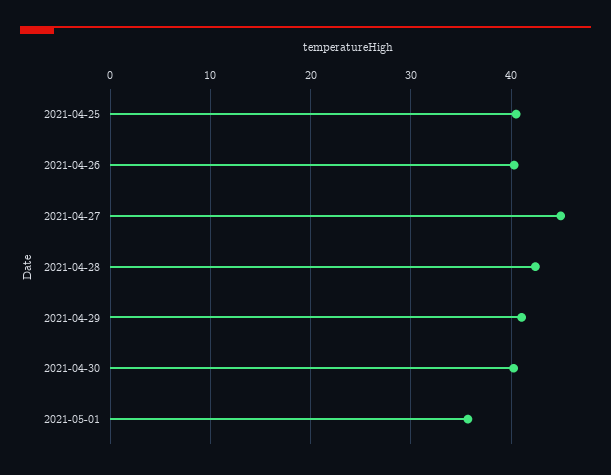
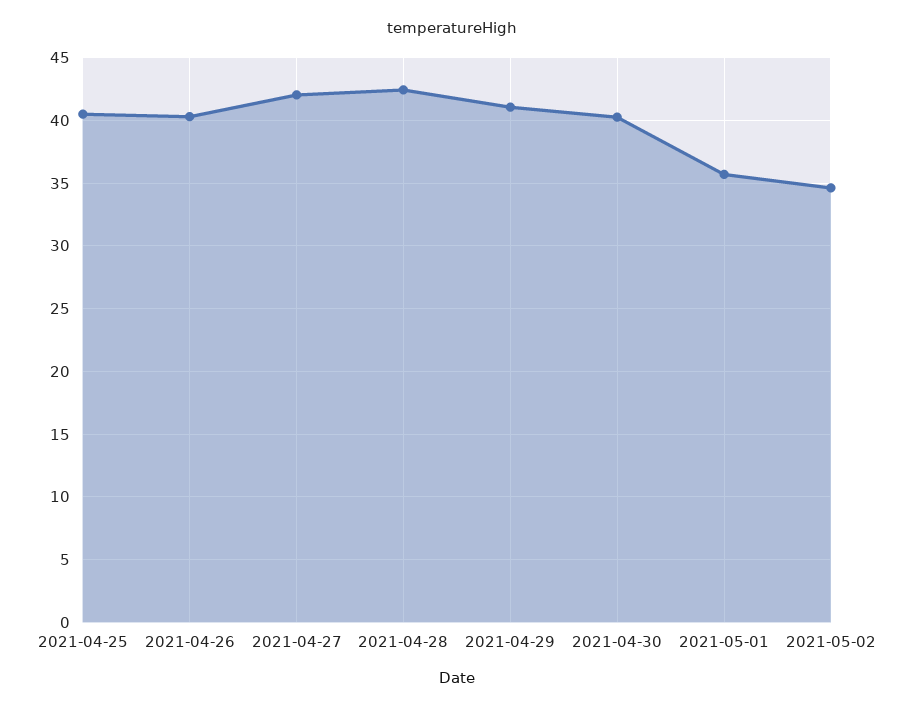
2021-04-27: 45 -> 42
2021-05-02: none -> 34.5

